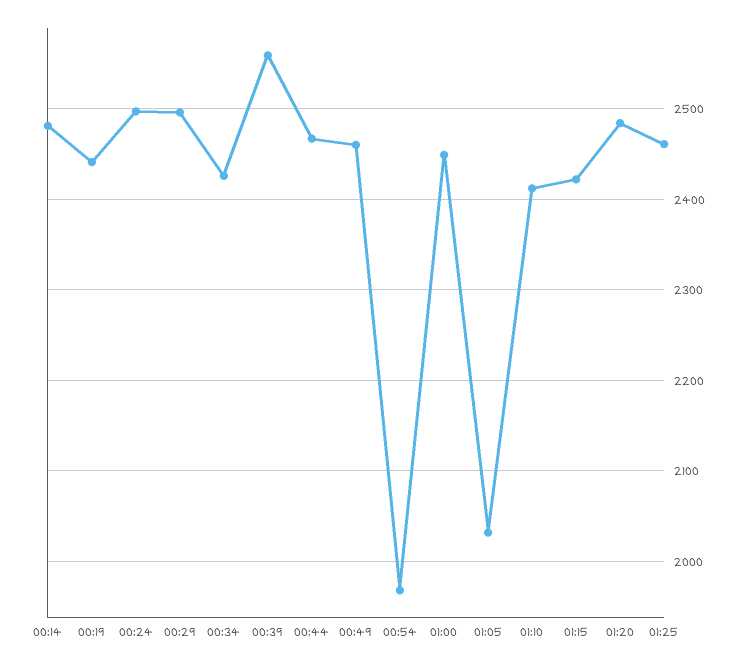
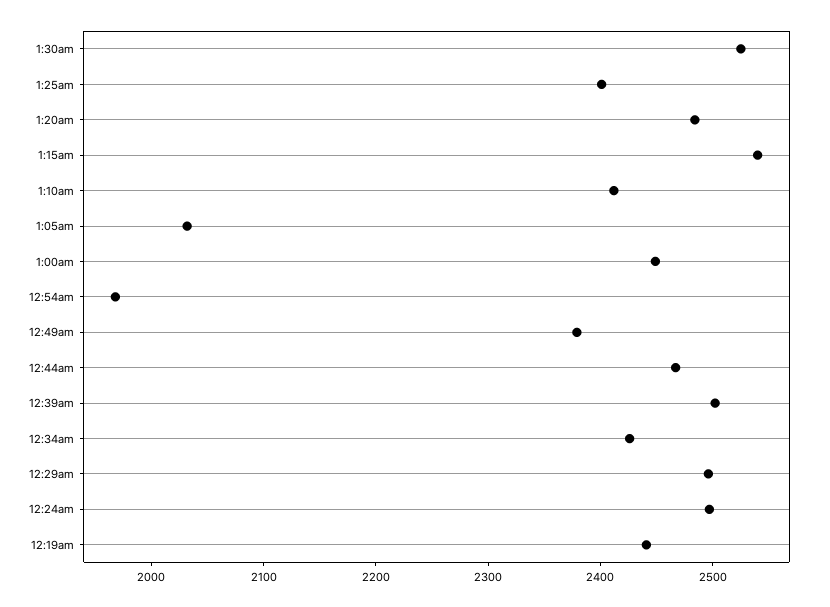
00:14: 2480 -> none
00:39: 2560 -> 2500
00:49: 2460 -> 2380
01:15: 2420 -> 2540
01:25: 2460 -> 2400
1:30am: none -> 2520

